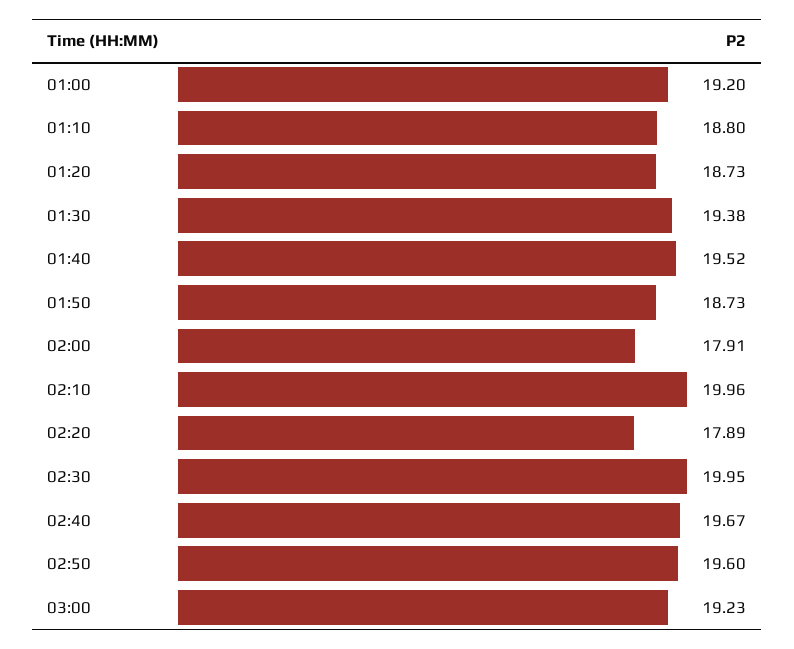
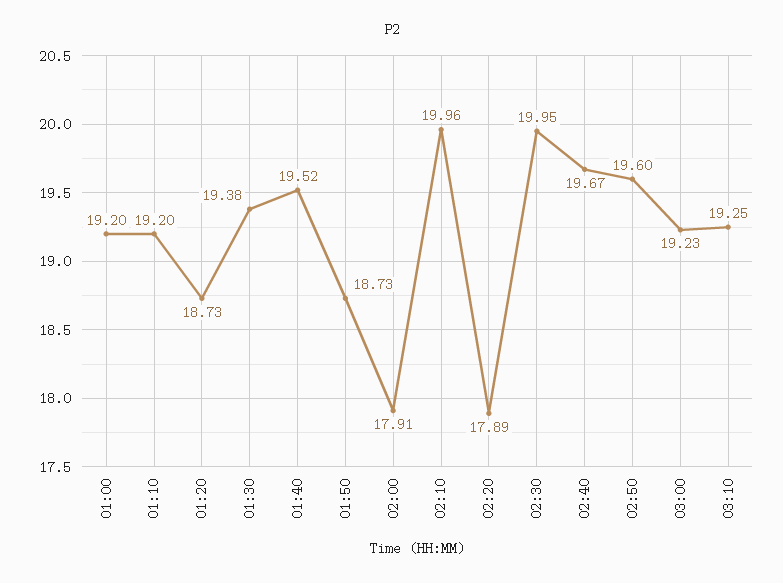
01:10: 18.8 -> 19.2
03:10: none -> 19.25

